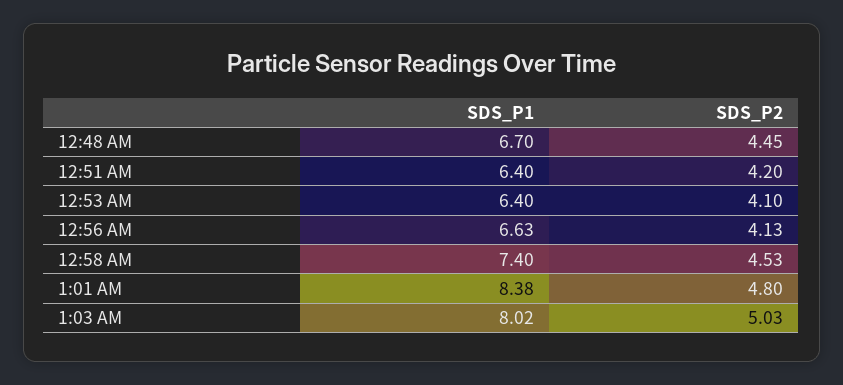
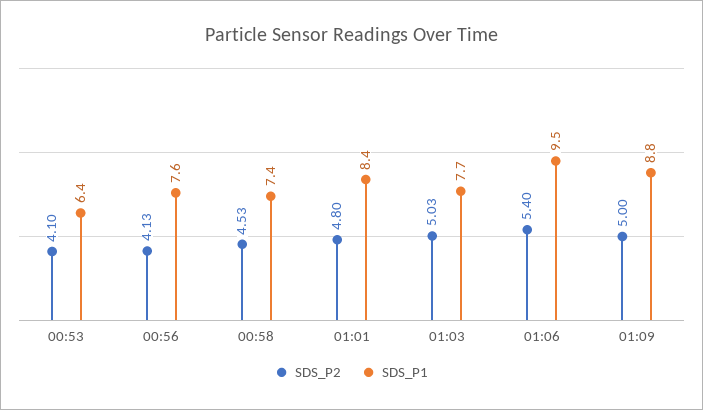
SDS_P1, 12:48 AM: 6.7 -> none
SDS_P2, 12:48 AM: 4.45 -> none
SDS_P1, 12:51 AM: 6.4 -> none
SDS_P2, 12:51 AM: 4.2 -> none
SDS_P1, 12:56 AM: 6.63 -> 7.6
SDS_P1, 1:03 AM: 8.02 -> 7.7
SDS_P2, 01:06: none -> 5.4
SDS_P1, 01:06: none -> 9.5
SDS_P2, 01:09: none -> 5
SDS_P1, 01:09: none -> 8.8

